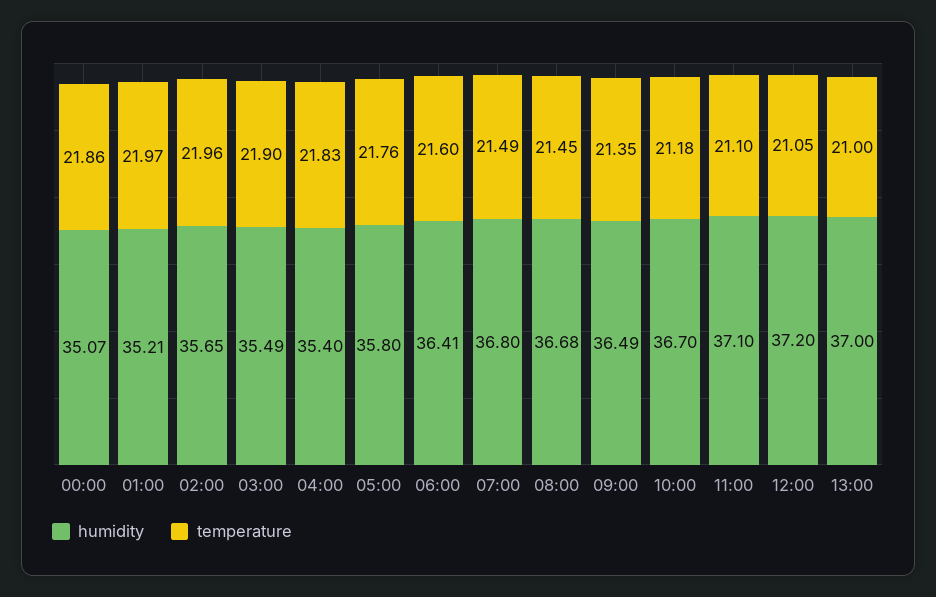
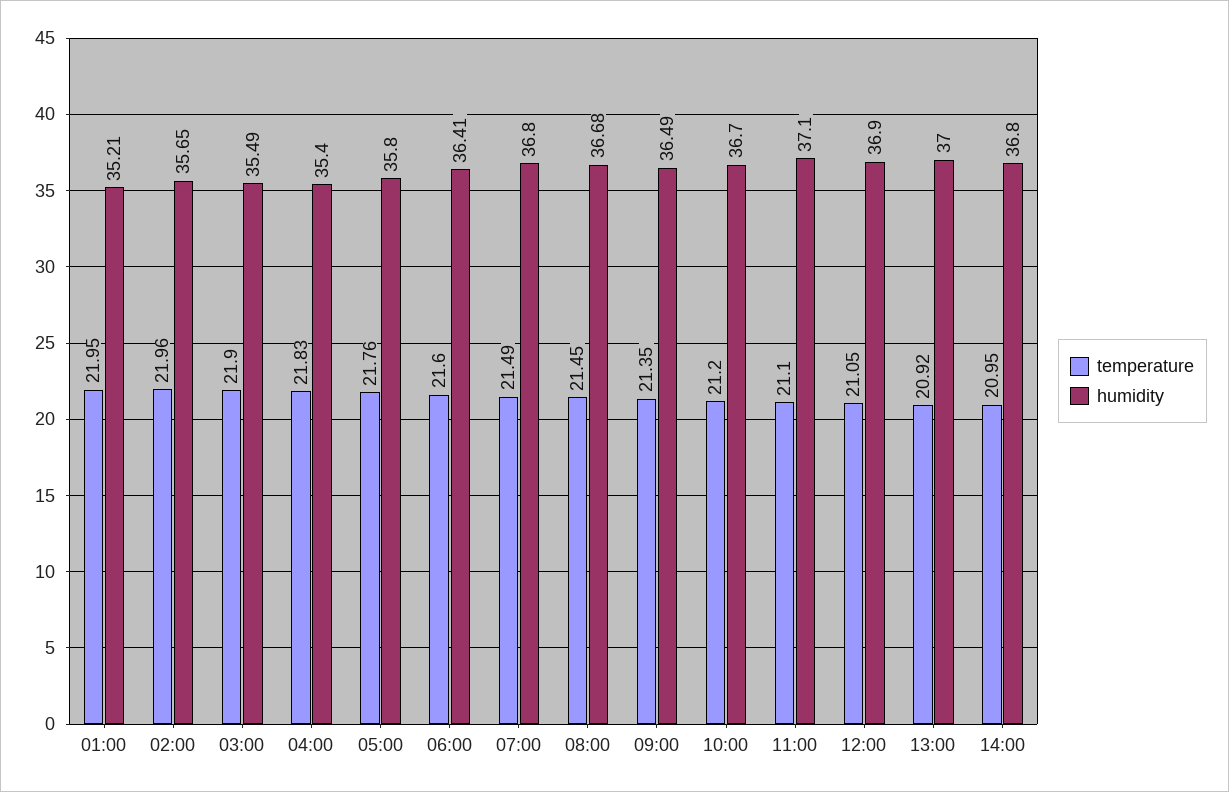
humidity, 00:00: 35.07 -> none
temperature, 00:00: 21.86 -> none
temperature, 01:00: 21.97 -> 21.95
temperature, 10:00: 21.18 -> 21.2
humidity, 12:00: 37.2 -> 36.9
temperature, 13:00: 21 -> 20.92
temperature, 14:00: none -> 20.95
humidity, 14:00: none -> 36.8

